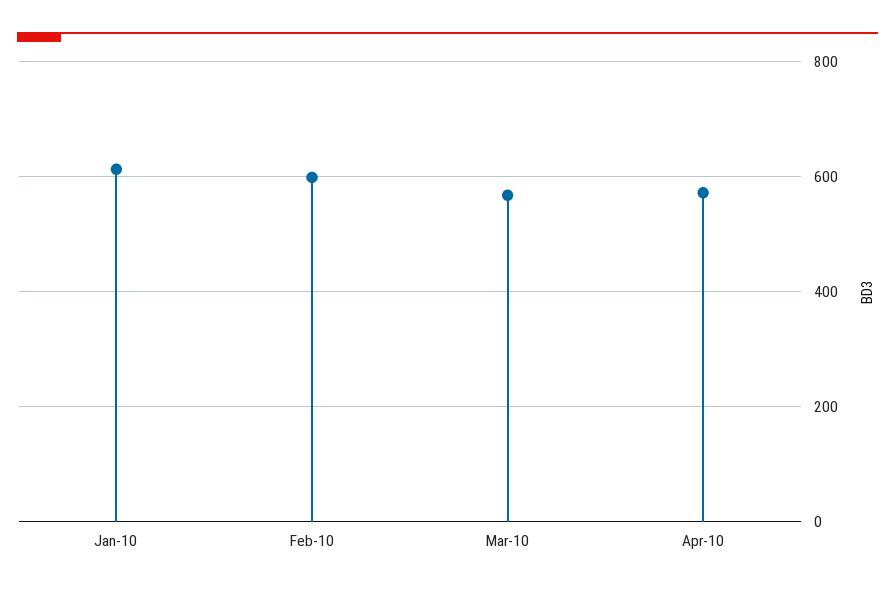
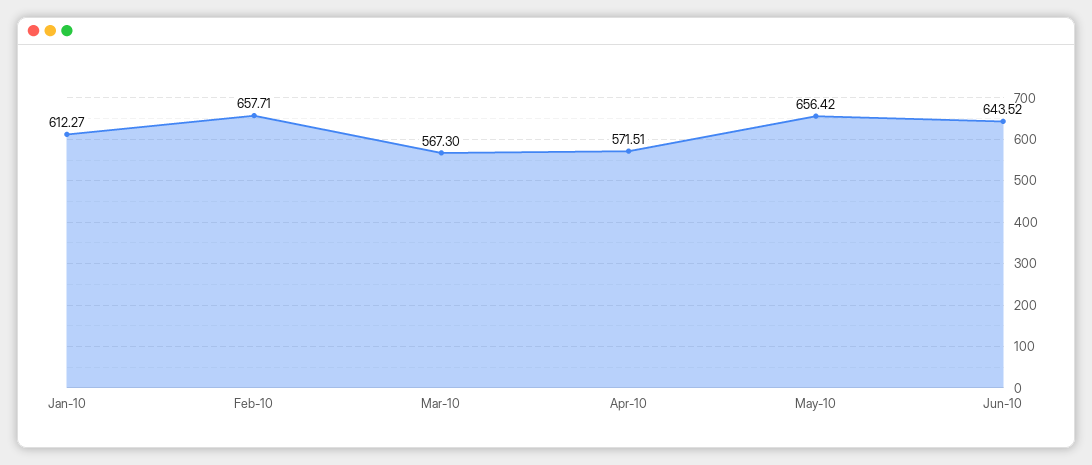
Feb-10: 600 -> 657.71
May-10: none -> 656.42
Jun-10: none -> 643.52

